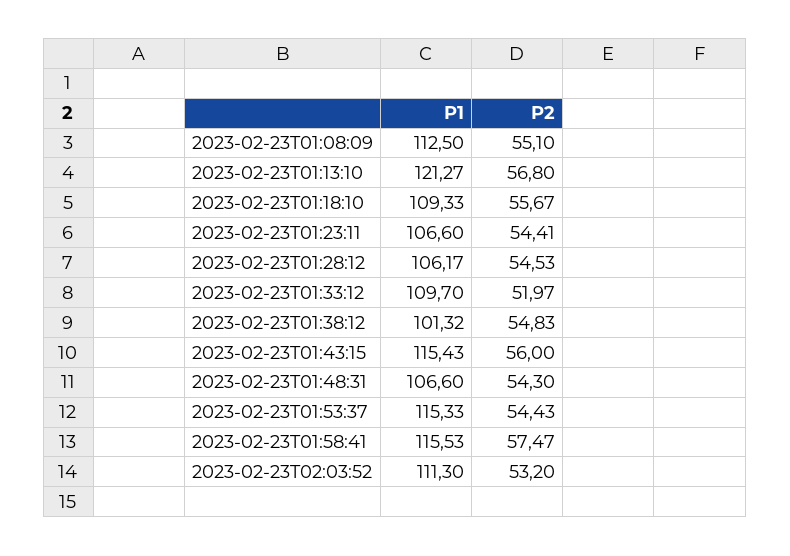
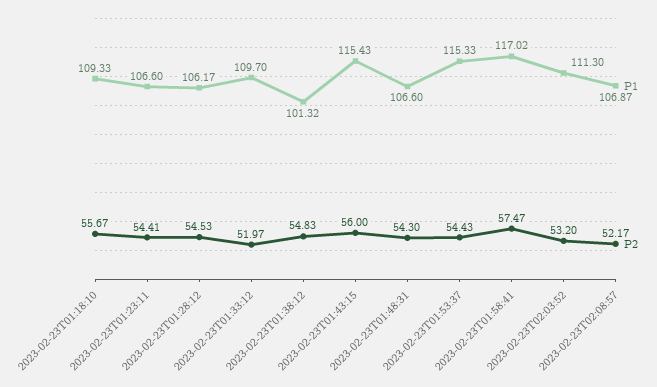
P1, 2023-02-23T01:08:09: 112.5 -> none
P2, 2023-02-23T01:08:09: 55.1 -> none
P1, 2023-02-23T01:13:10: 121.27 -> none
P2, 2023-02-23T01:13:10: 56.8 -> none
P1, 2023-02-23T01:58:41: 115.53 -> 117.02
P1, 2023-02-23T02:08:57: none -> 106.87
P2, 2023-02-23T02:08:57: none -> 52.17

